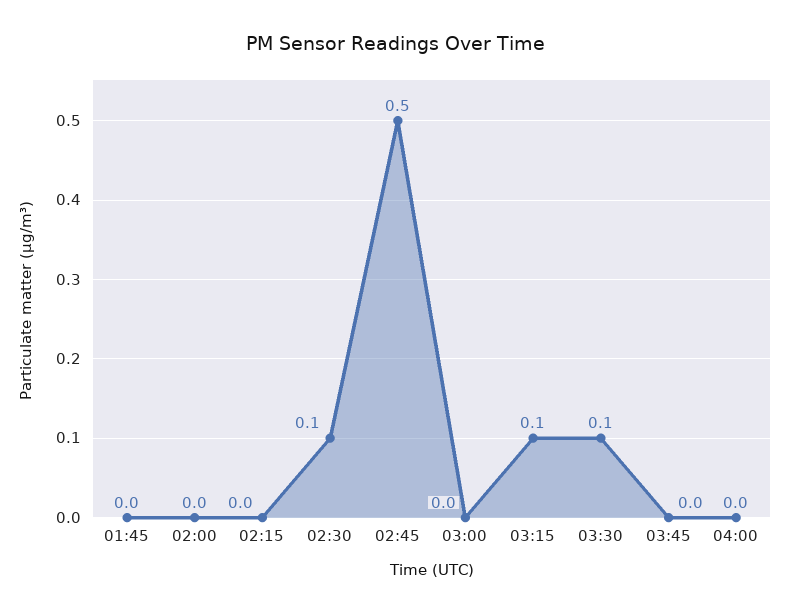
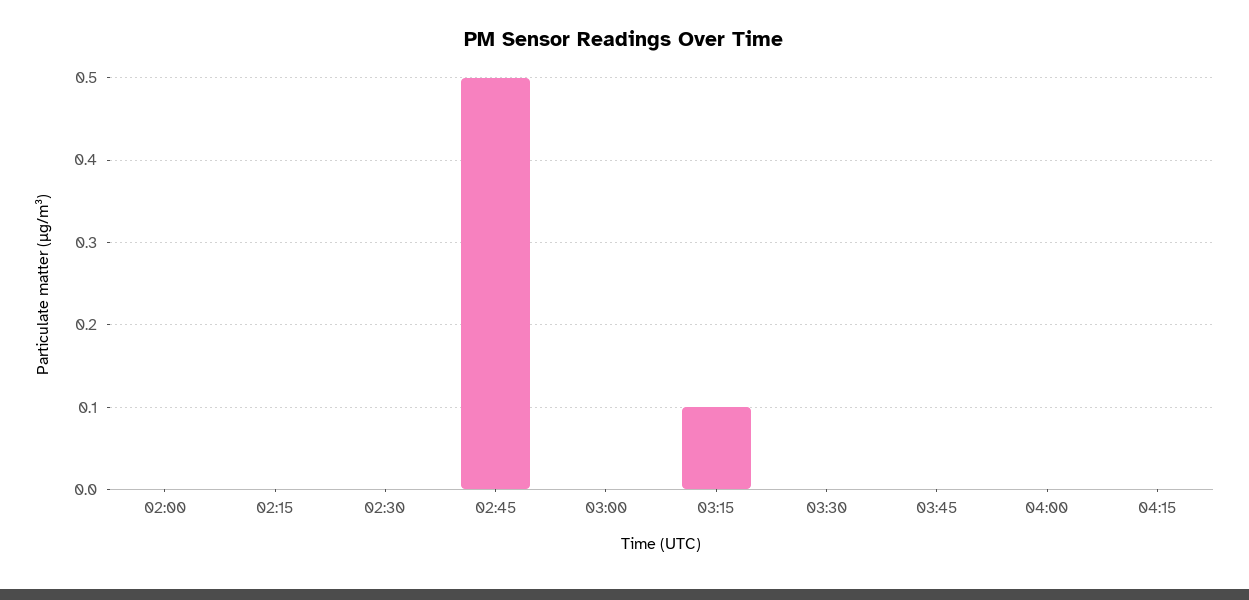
01:45: 0 -> none
02:30: 0.1 -> 0
03:30: 0.1 -> 0
04:15: none -> 0

